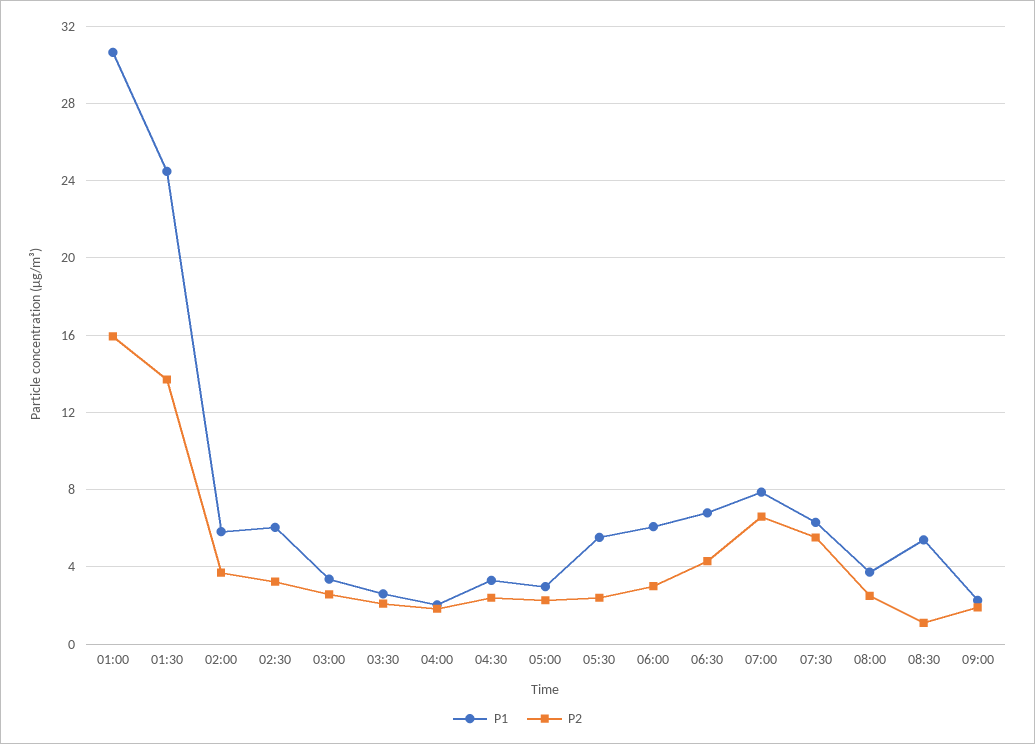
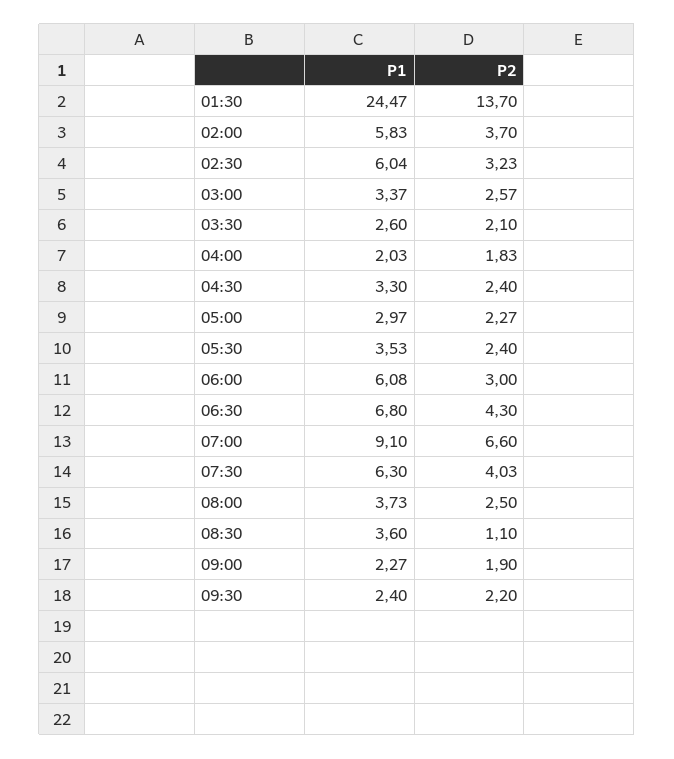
P1, 01:00: 30.5 -> none
P2, 01:00: 16 -> none
P1, 05:30: 5.5 -> 3.53
P1, 07:00: 8 -> 9.1
P2, 07:30: 5.5 -> 4.03
P1, 08:30: 5.5 -> 3.6
P1, 09:30: none -> 2.4
P2, 09:30: none -> 2.2

